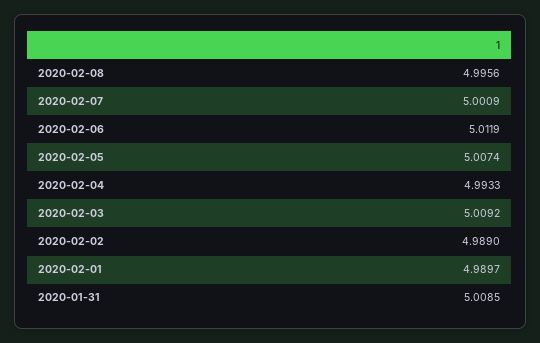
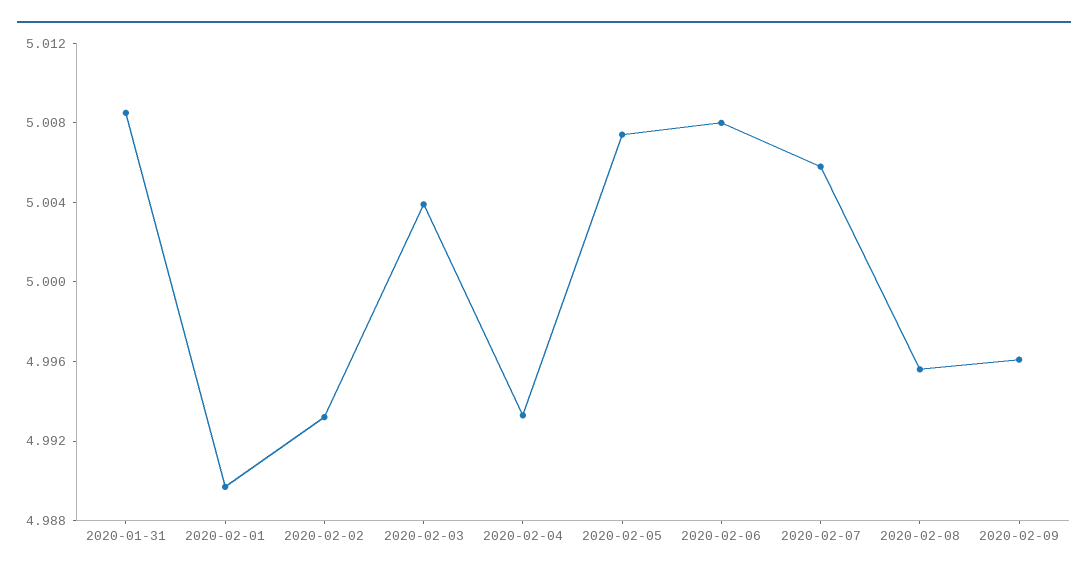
2020-02-07: 5.0009 -> 5.006
2020-02-06: 5.0119 -> 5.008
2020-02-03: 5.0092 -> 5.004
2020-02-02: 4.989 -> 4.993
2020-02-09: none -> 4.996

